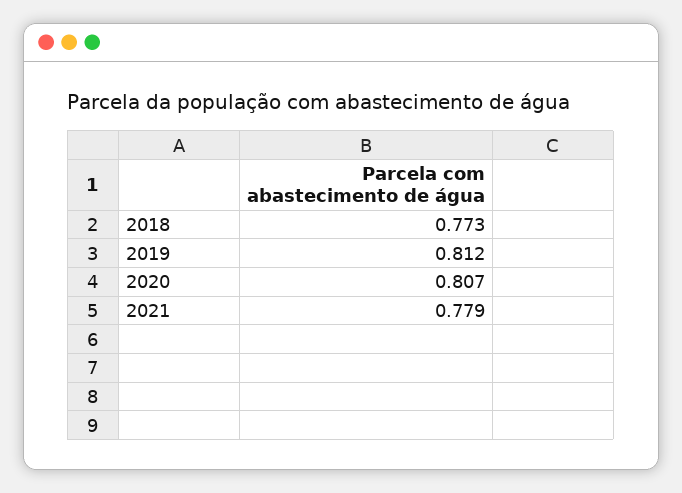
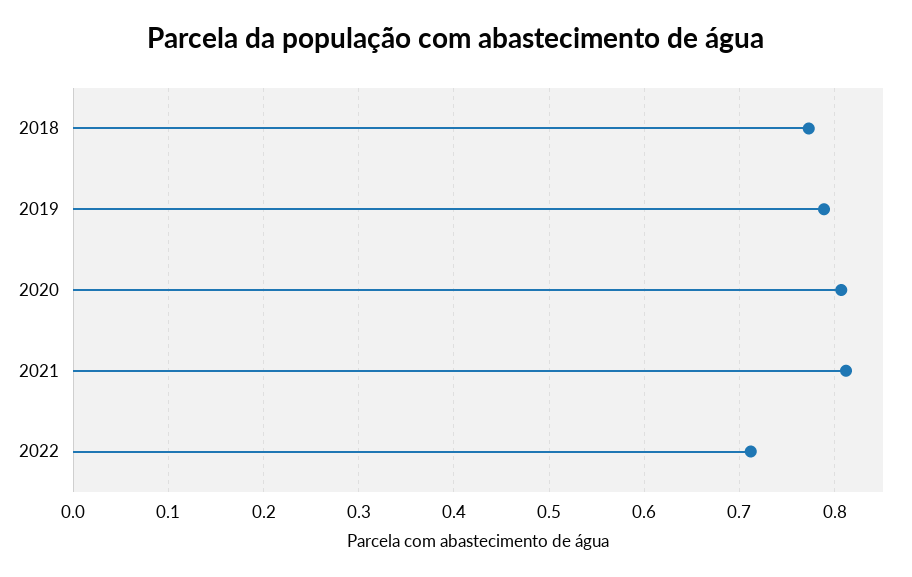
2019: 0.812 -> 0.79
2021: 0.779 -> 0.81
2022: none -> 0.71

